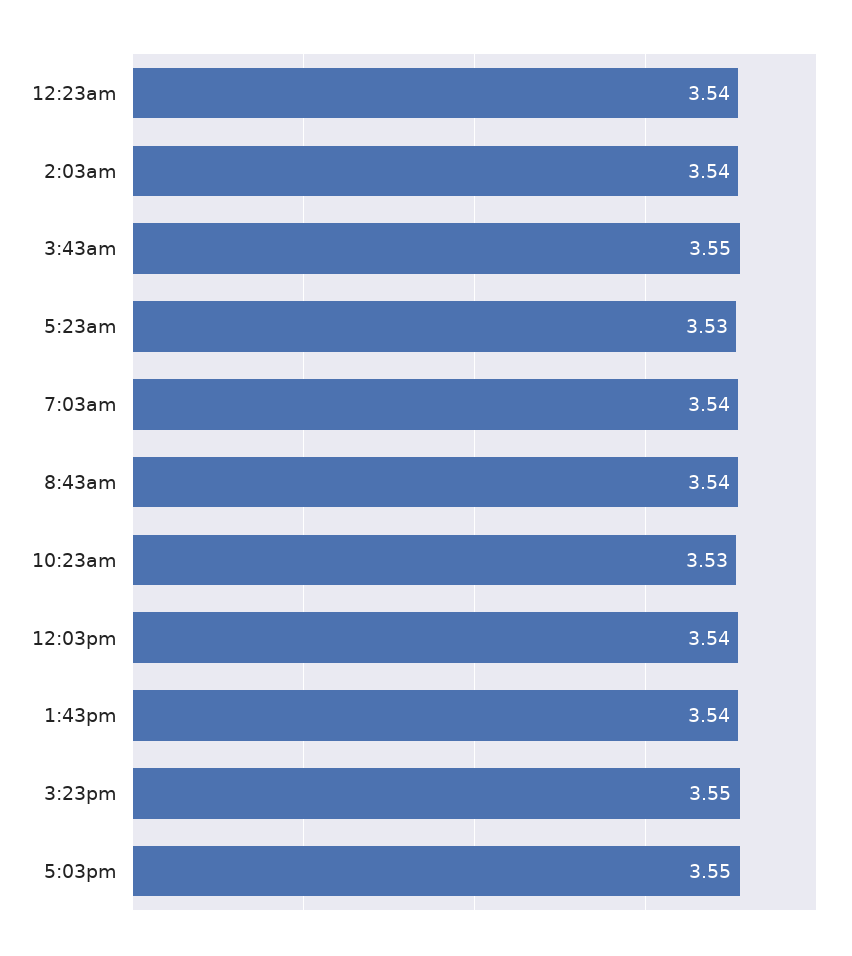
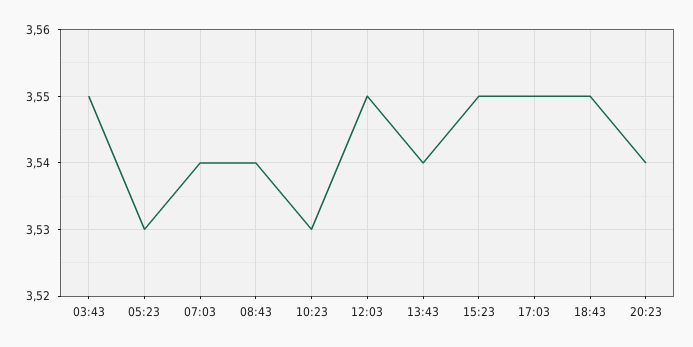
12:23am: 3.54 -> none
2:03am: 3.54 -> none
12:03pm: 3.54 -> 3.55
18:43: none -> 3.55
20:23: none -> 3.54

